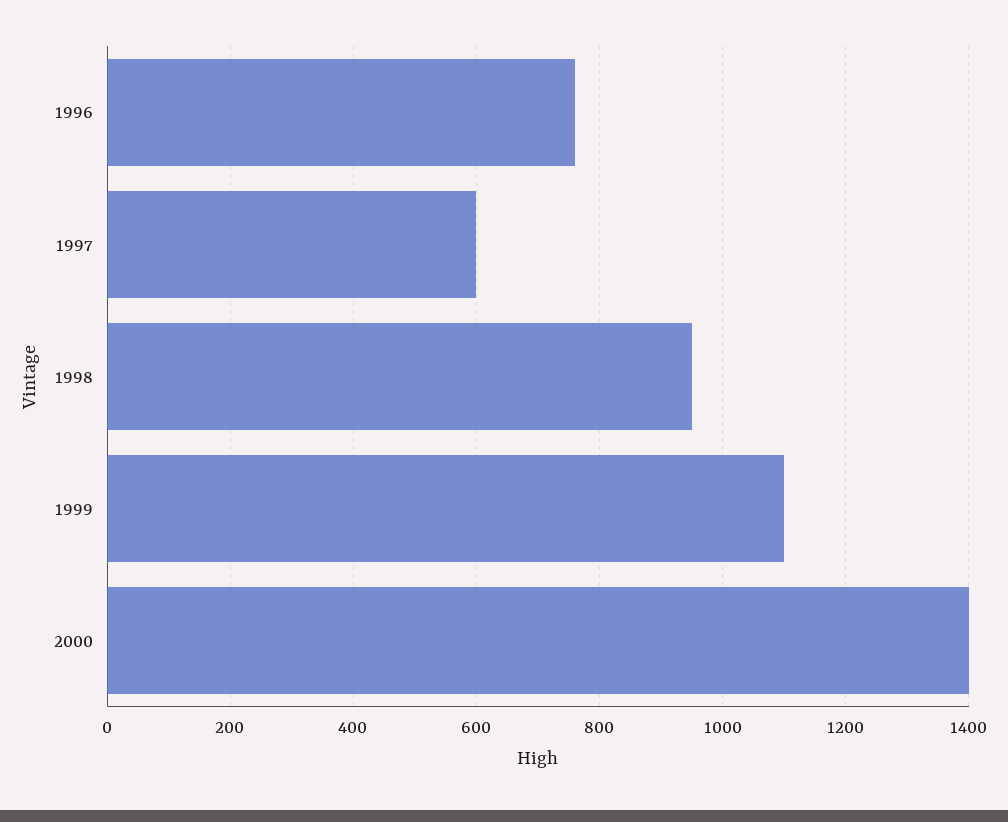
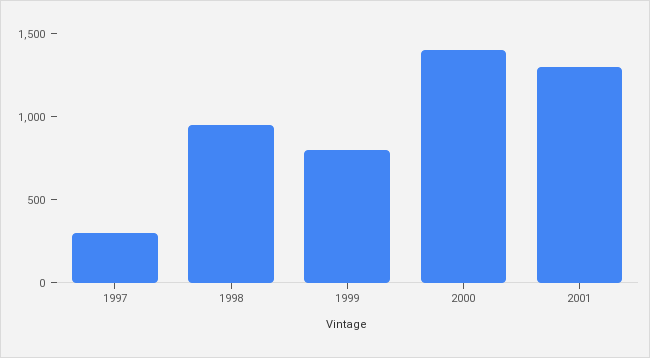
1996: 760 -> none
1997: 600 -> 300
1999: 1100 -> 800
2001: none -> 1300

